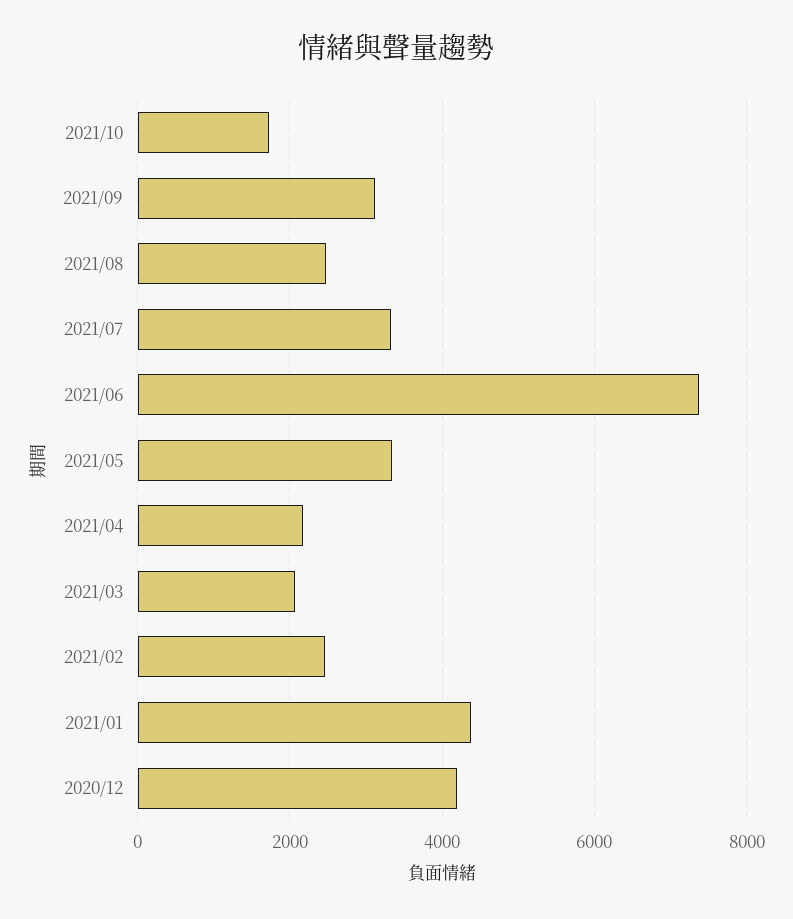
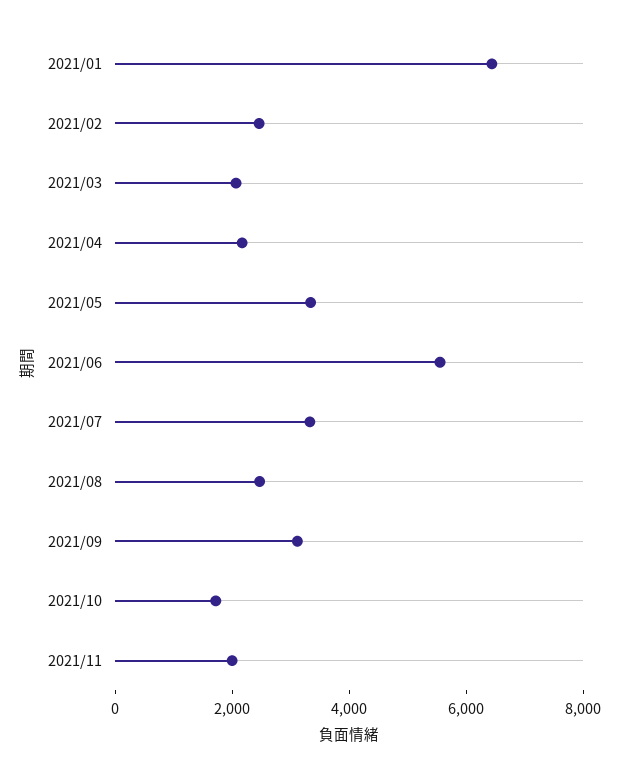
2021/06: 7400 -> 5500
2021/01: 4400 -> 6500
2020/12: 4200 -> none
2021/11: none -> 2000

